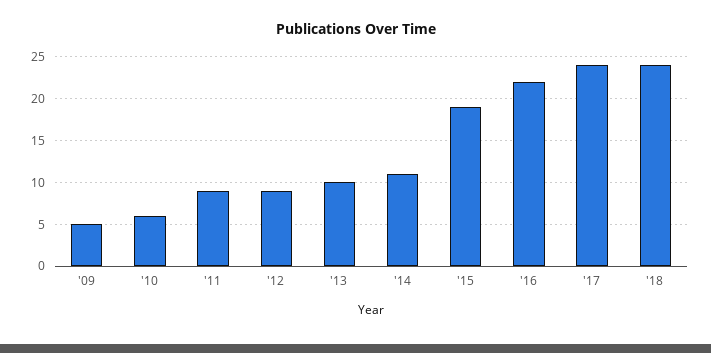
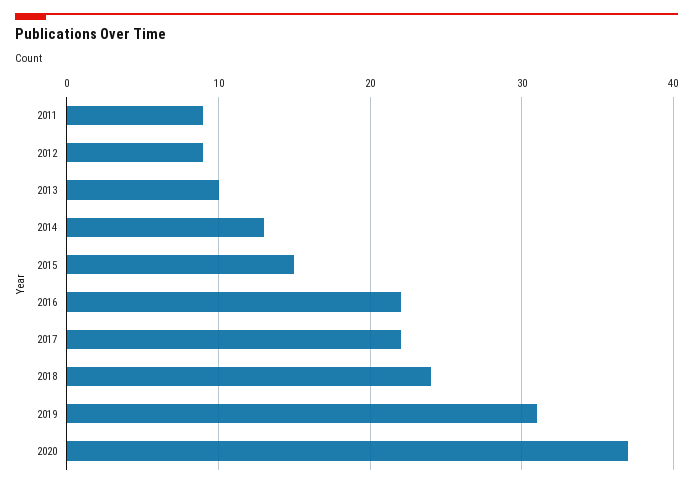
'09: 5 -> none
'10: 6 -> none
'14: 11 -> 13
'15: 19 -> 15
'17: 24 -> 22
2019: none -> 31
2020: none -> 37

